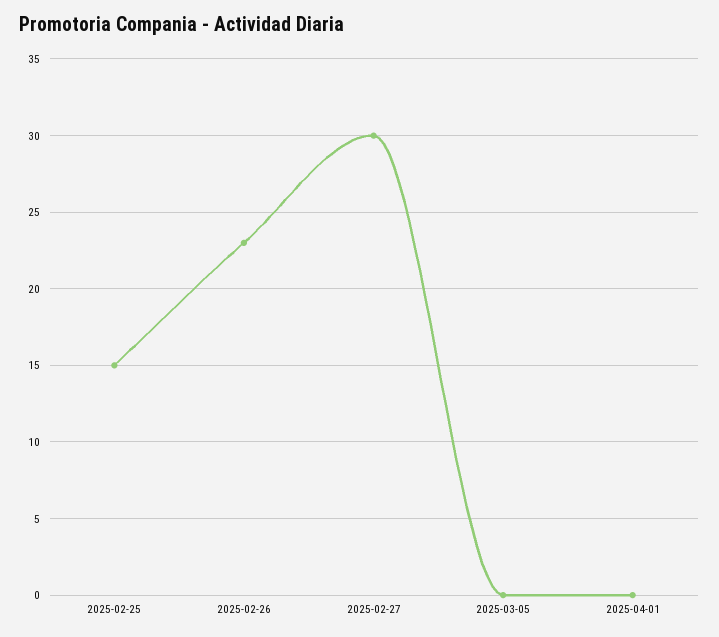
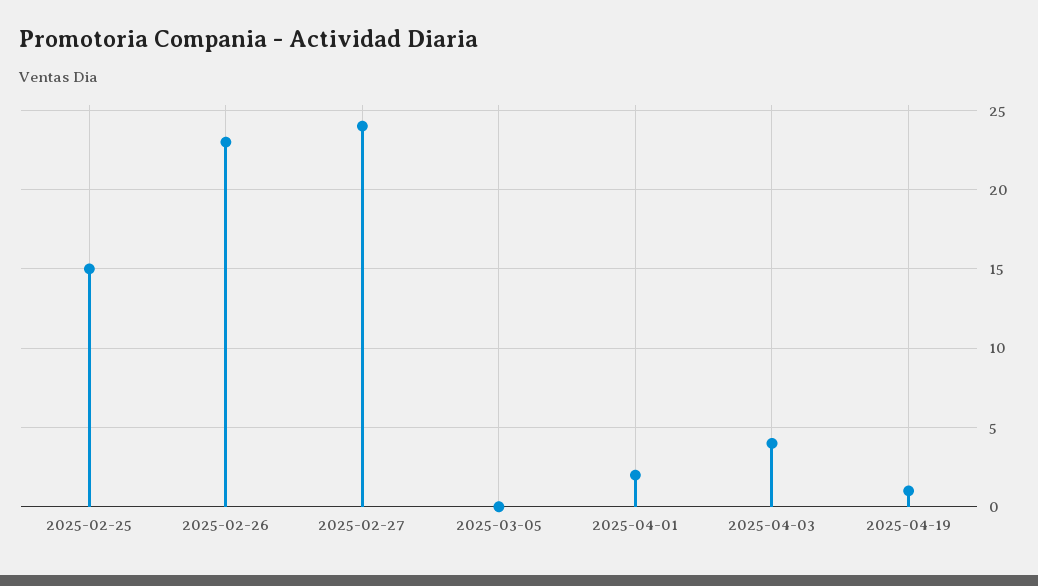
2025-02-27: 30 -> 24
2025-04-01: 0 -> 2
2025-04-03: none -> 4
2025-04-19: none -> 1

